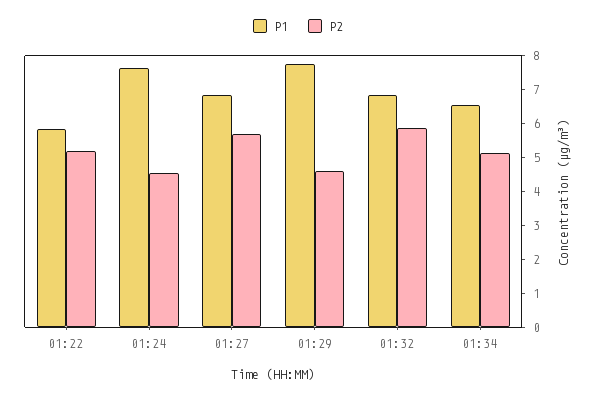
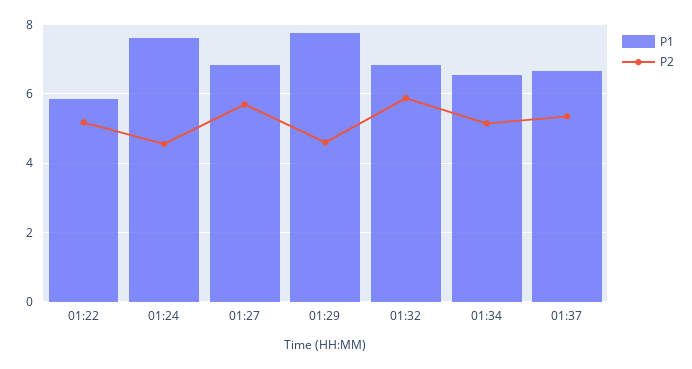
P1, 01:37: none -> 6.6
P2, 01:37: none -> 5.4

